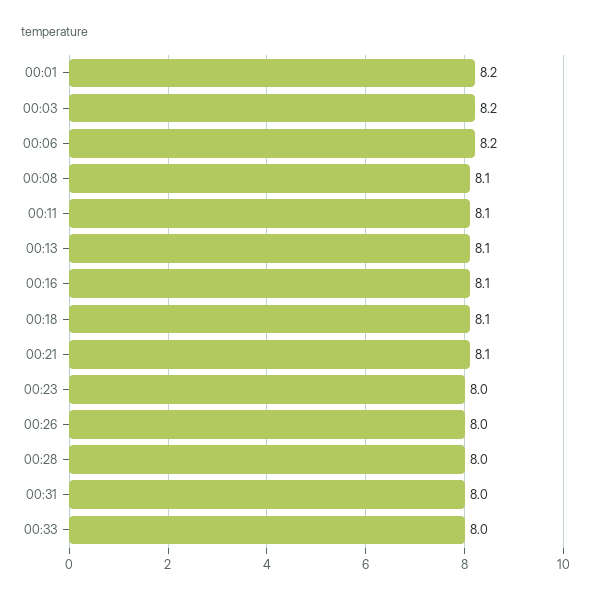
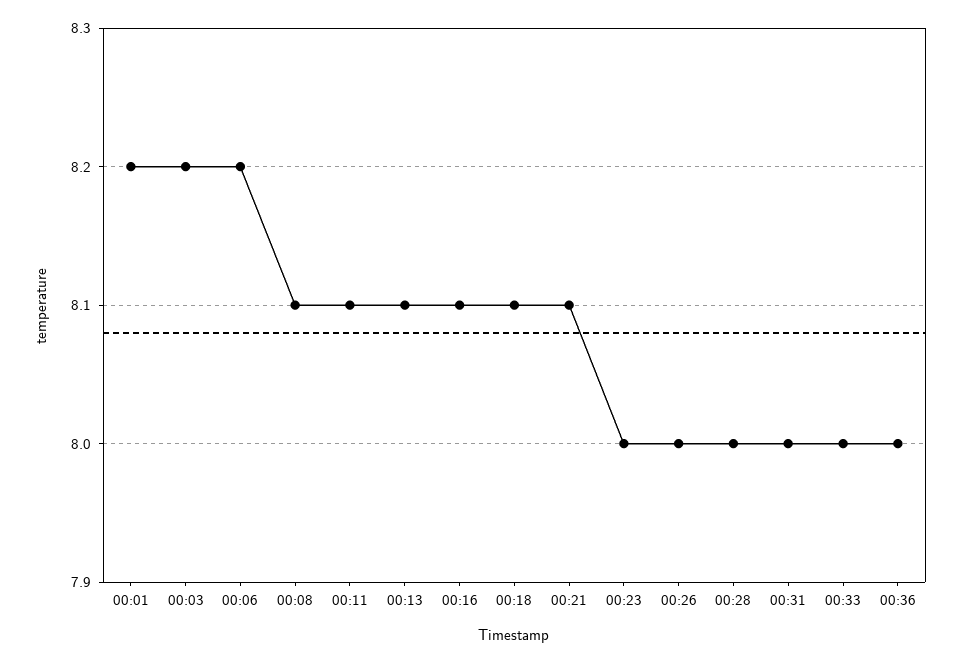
00:36: none -> 8

